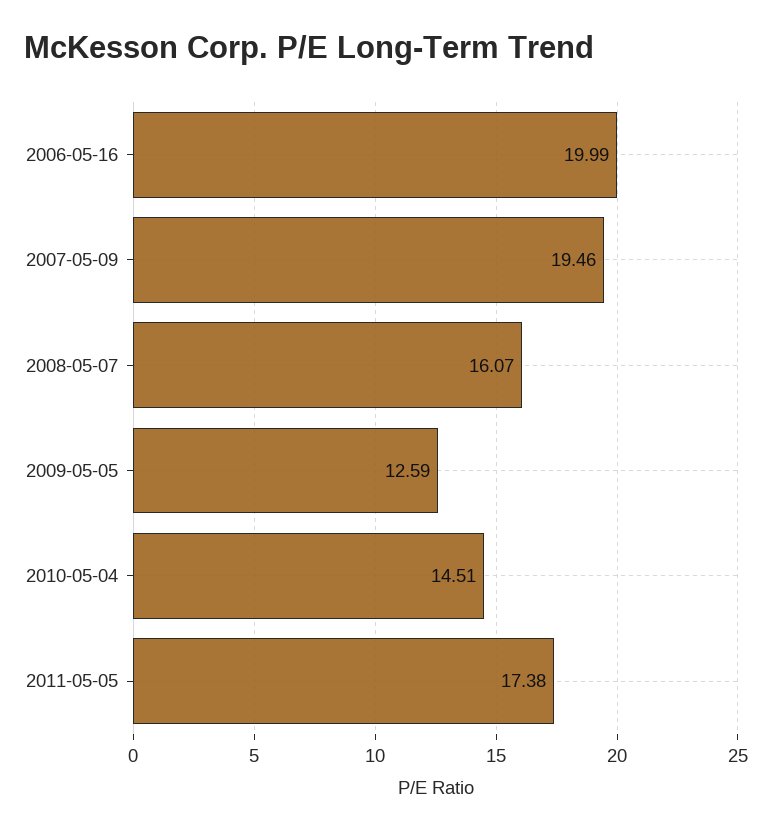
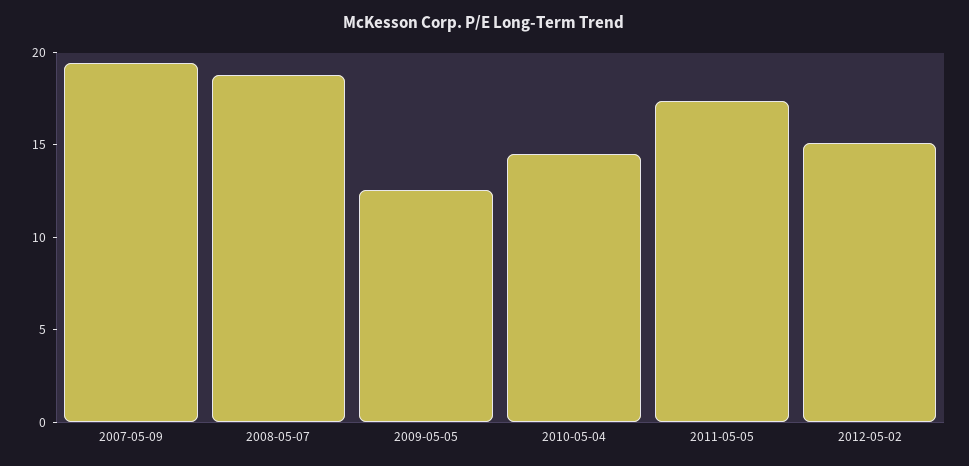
2006-05-16: 19.99 -> none
2008-05-07: 16.07 -> 19
2012-05-02: none -> 15

